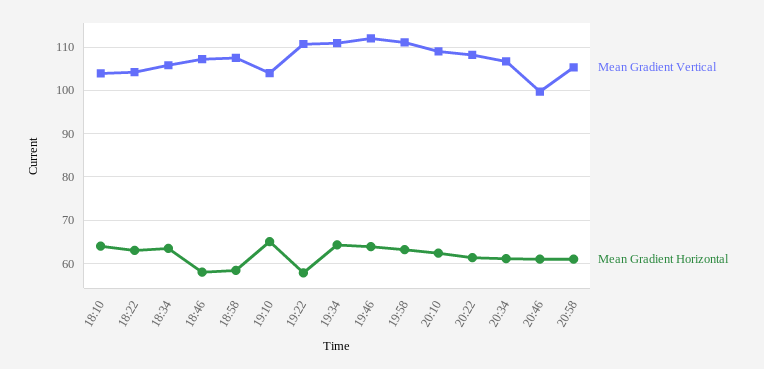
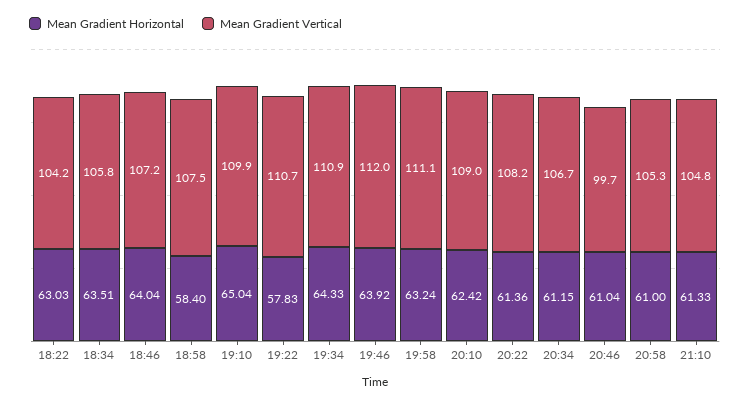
Mean Gradient Vertical, 18:10: 104 -> none
Mean Gradient Horizontal, 18:10: 64 -> none
Mean Gradient Horizontal, 18:46: 58 -> 64.04
Mean Gradient Vertical, 19:10: 104 -> 109.9
Mean Gradient Horizontal, 21:10: none -> 61.33
Mean Gradient Vertical, 21:10: none -> 104.8

